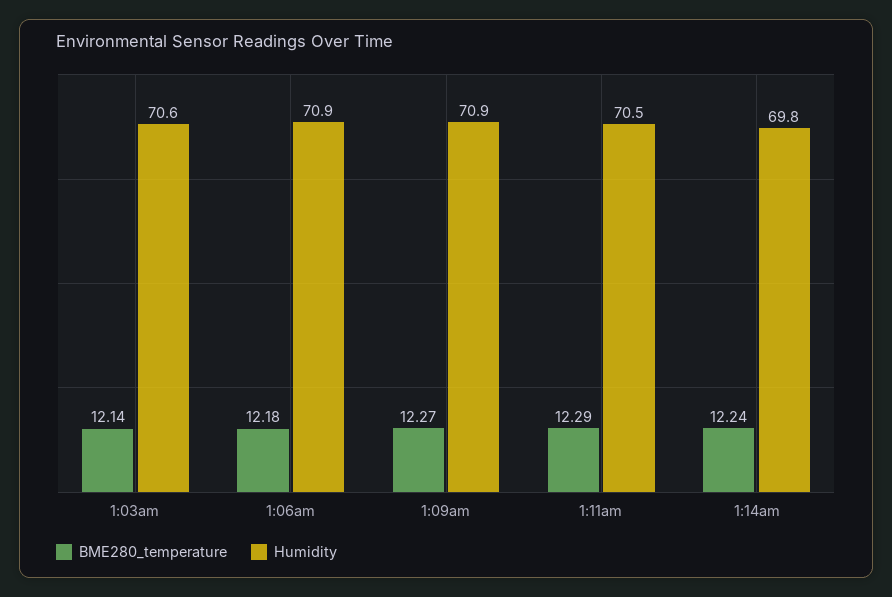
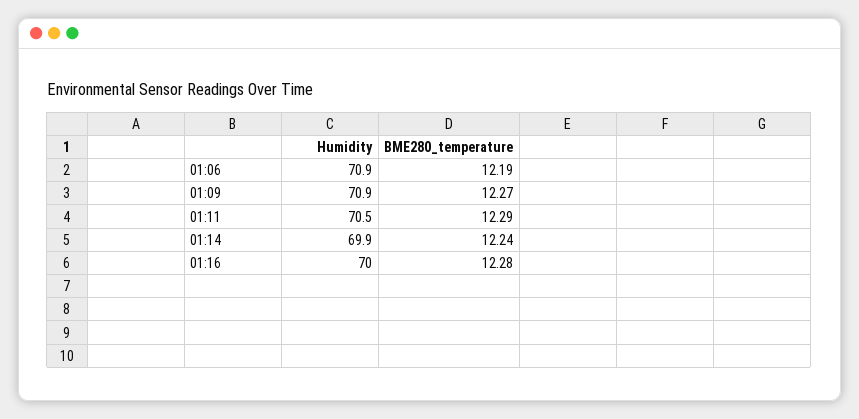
BME280_temperature, 1:03am: 12.14 -> none
Humidity, 1:03am: 70.6 -> none
BME280_temperature, 1:06am: 12.18 -> 12.19
Humidity, 1:14am: 69.8 -> 69.9
Humidity, 01:16: none -> 70
BME280_temperature, 01:16: none -> 12.28

